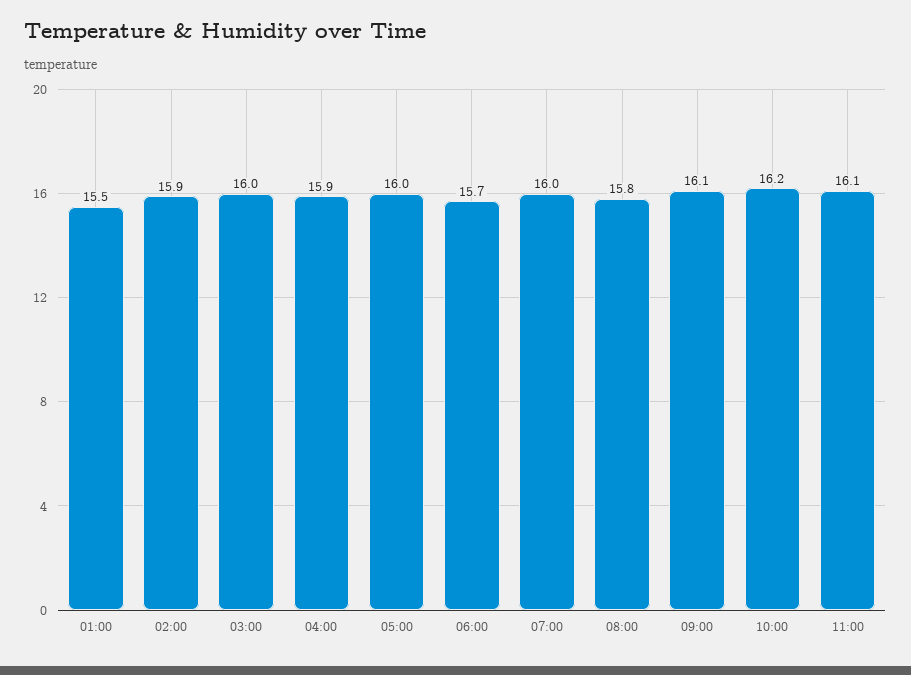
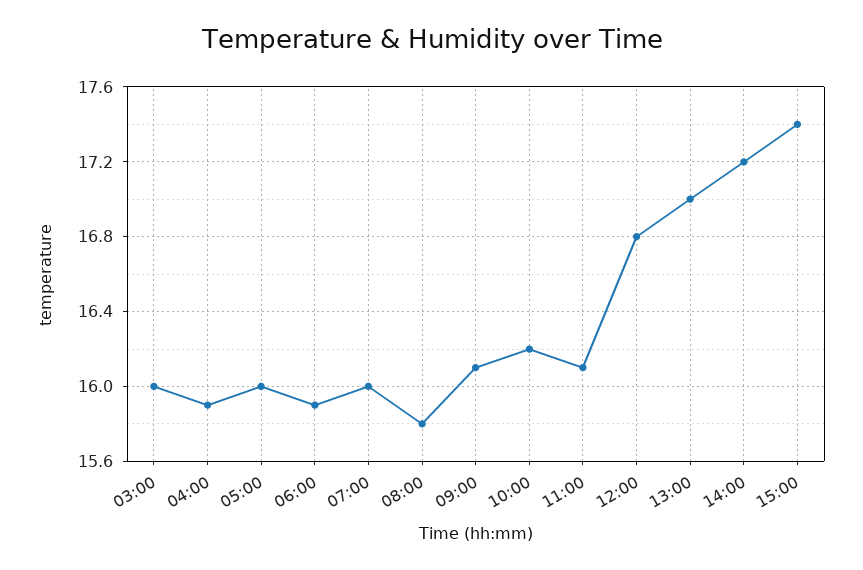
01:00: 15.5 -> none
02:00: 15.9 -> none
06:00: 15.7 -> 15.9
12:00: none -> 16.8
13:00: none -> 17
14:00: none -> 17.2
15:00: none -> 17.4

